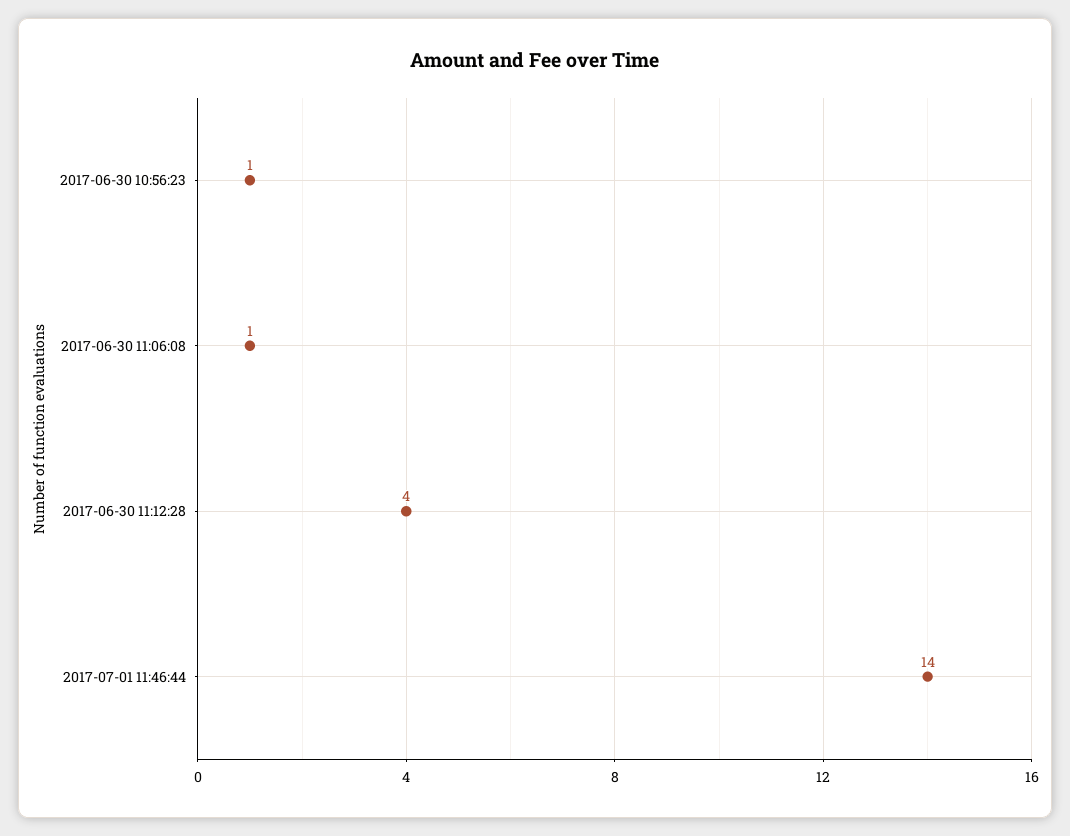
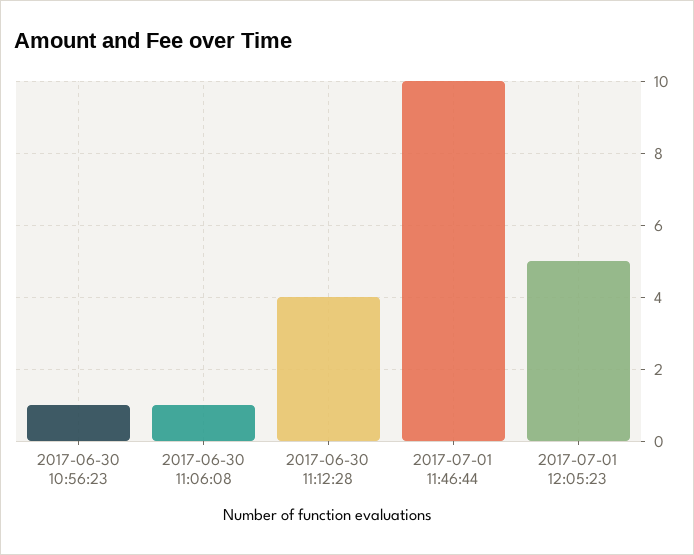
2017-07-01 11:46:44: 14 -> 10
2017-07-01 12:05:23: none -> 5

